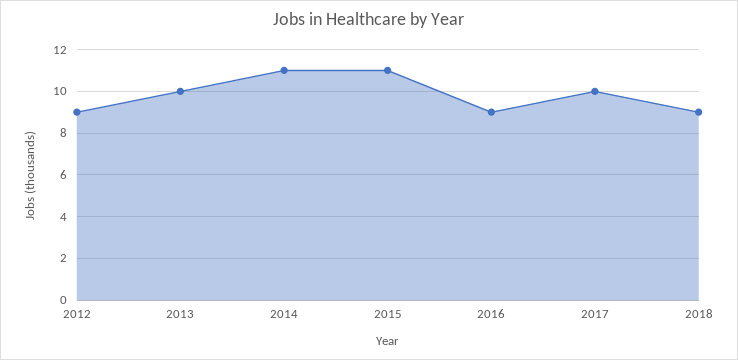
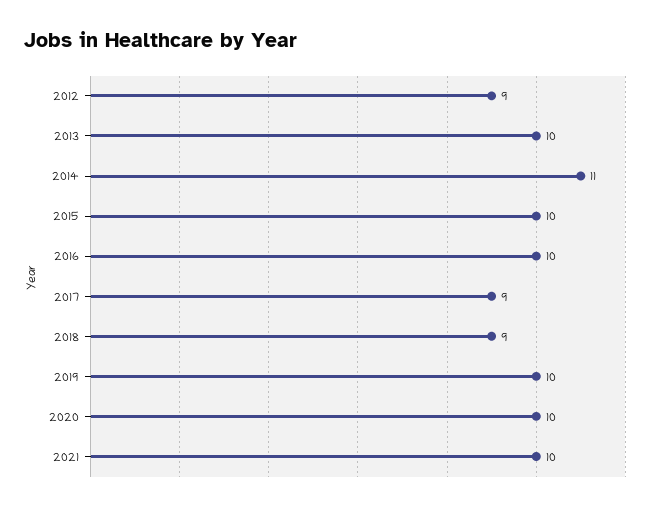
2015: 11 -> 10
2016: 9 -> 10
2017: 10 -> 9
2019: none -> 10
2020: none -> 10
2021: none -> 10

